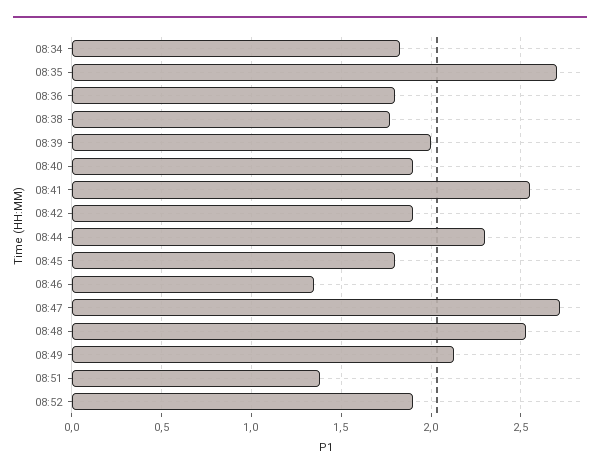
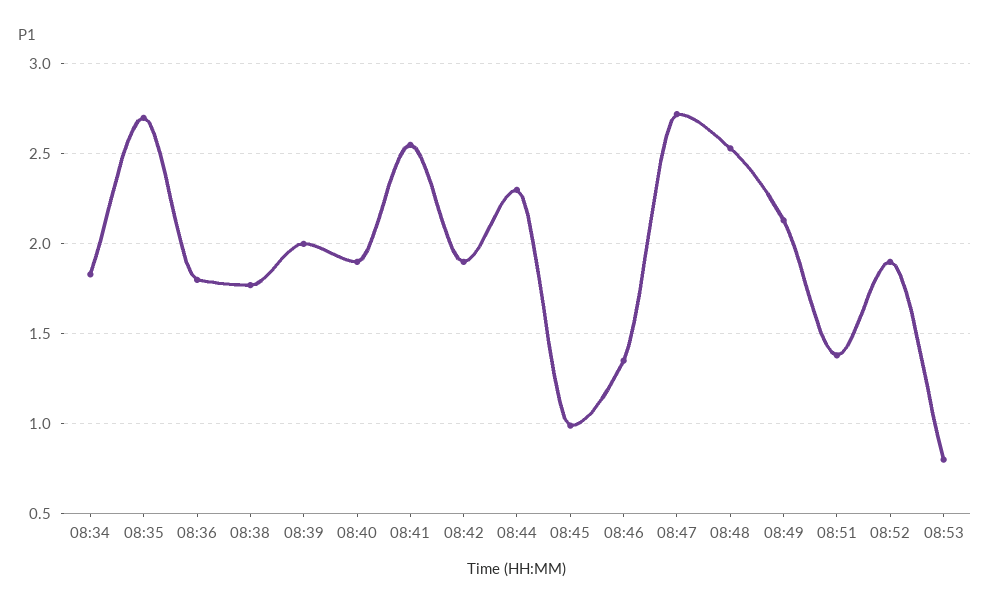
08:45: 1.8 -> 1
08:53: none -> 0.8

